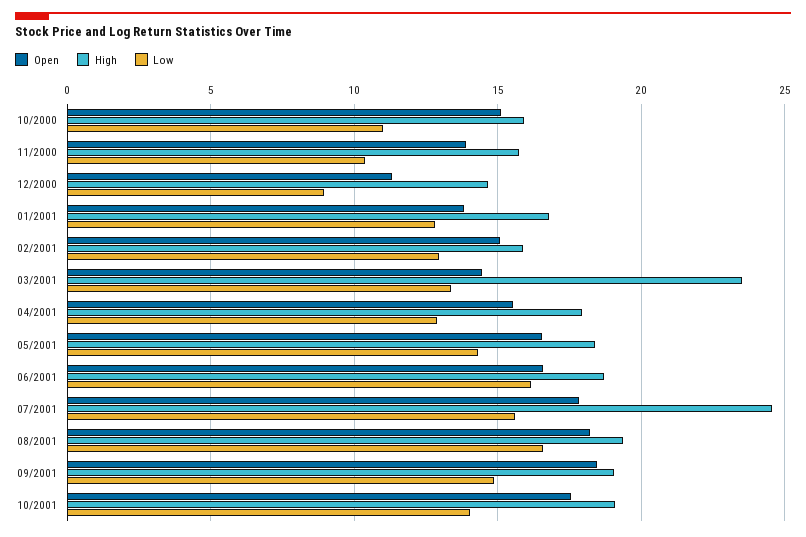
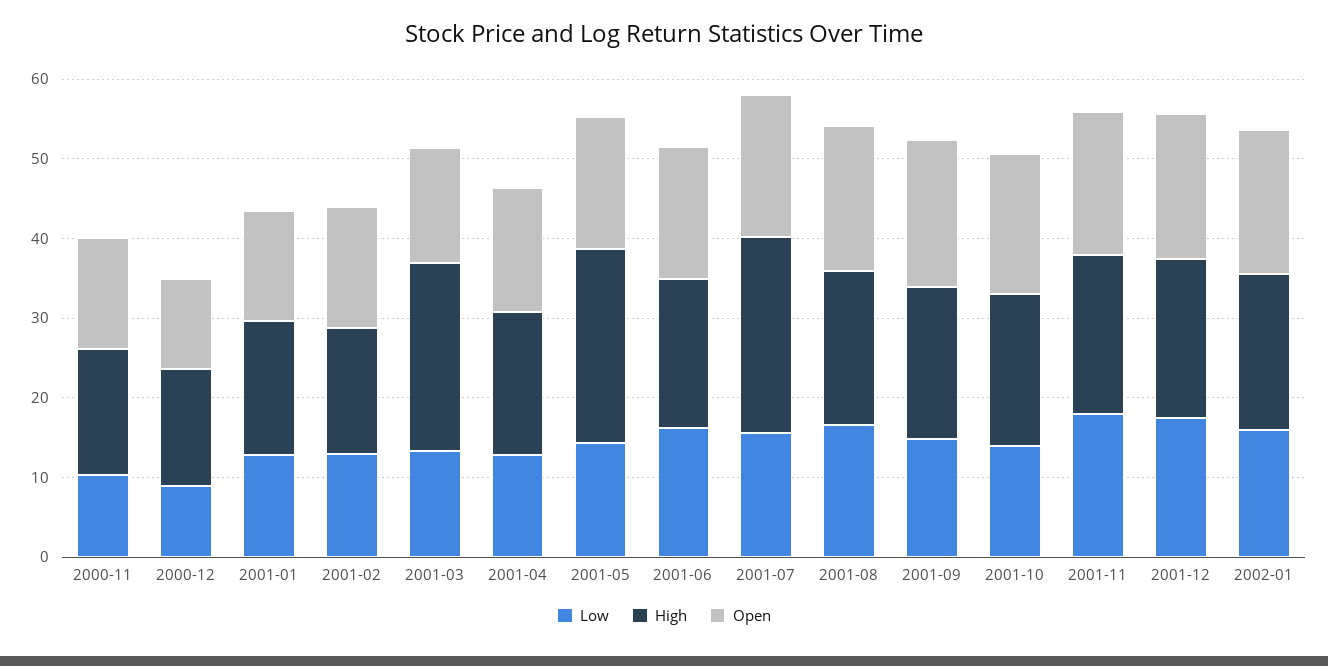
Open, 10/2000: 15 -> none
High, 10/2000: 16 -> none
Low, 10/2000: 11 -> none
High, 05/2001: 18.5 -> 24
Low, 2001-11: none -> 18
High, 2001-11: none -> 20
Open, 2001-11: none -> 18
Low, 2001-12: none -> 18
High, 2001-12: none -> 20
Open, 2001-12: none -> 18
Low, 2002-01: none -> 16
High, 2002-01: none -> 20
Open, 2002-01: none -> 18

